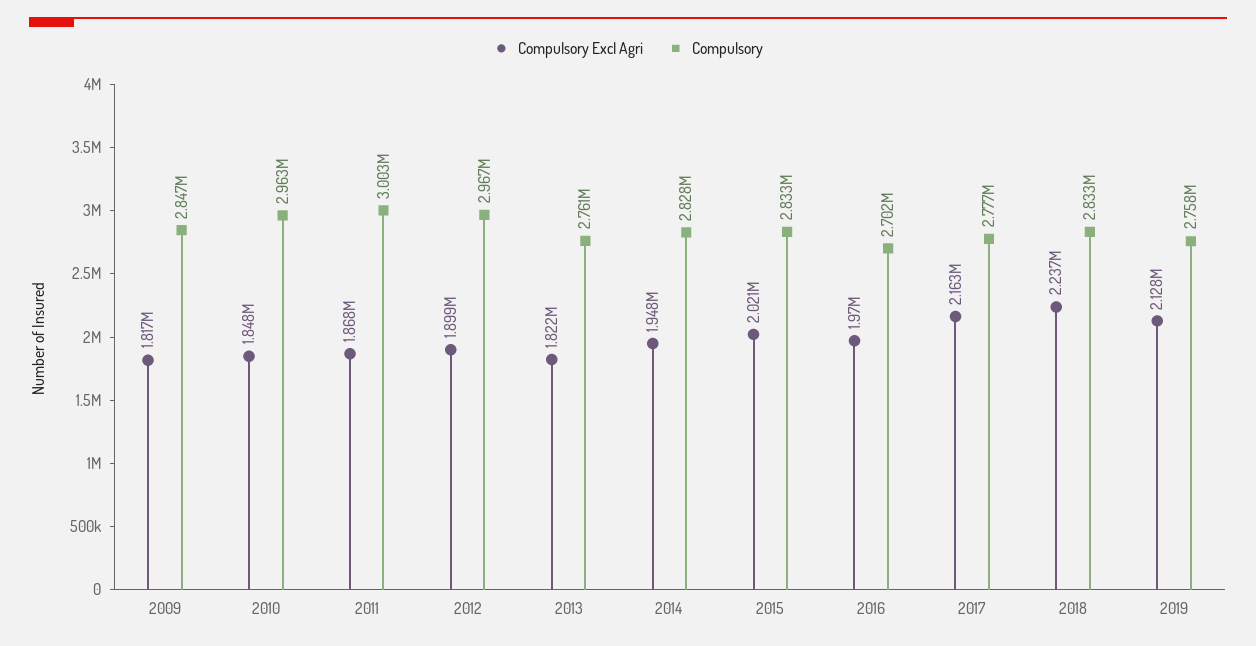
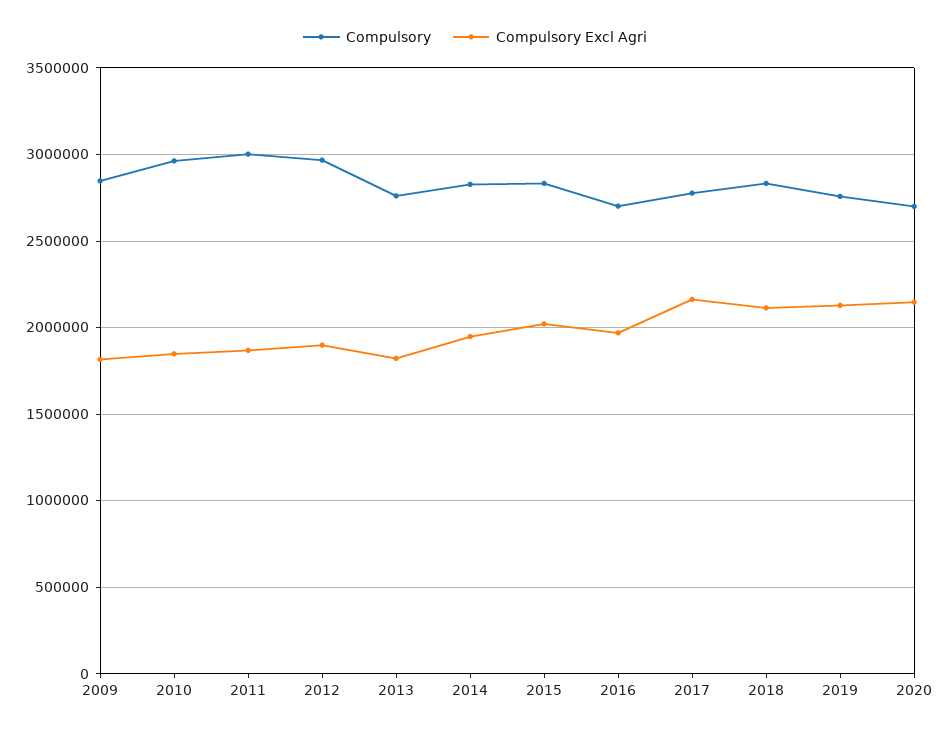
Compulsory Excl Agri, 2018: 2237000 -> 2100000
Compulsory, 2020: none -> 2700000
Compulsory Excl Agri, 2020: none -> 2150000

